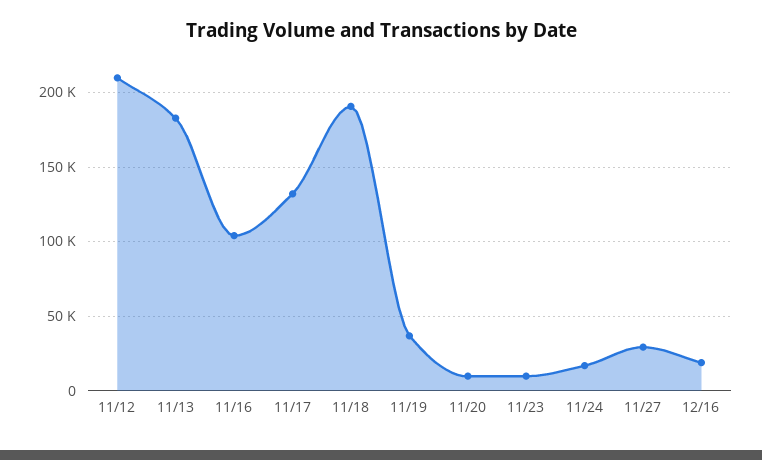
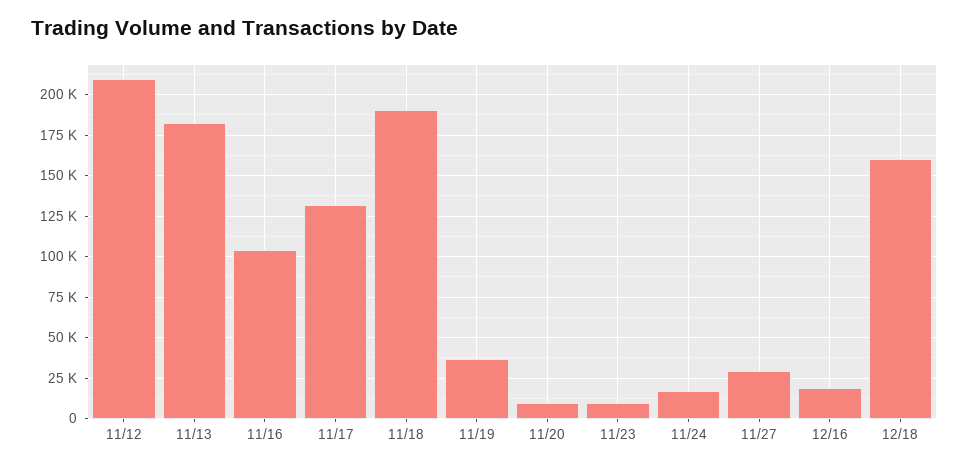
12/18: none -> 160000

